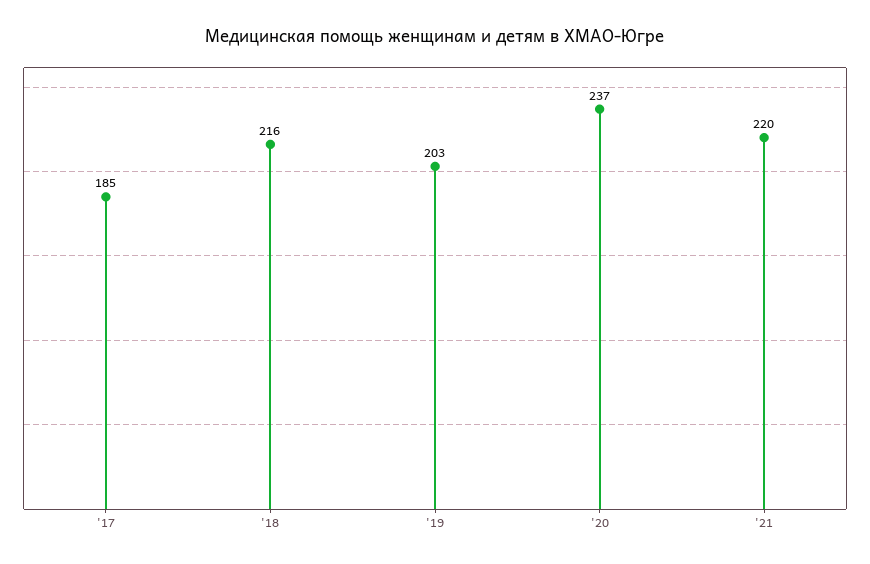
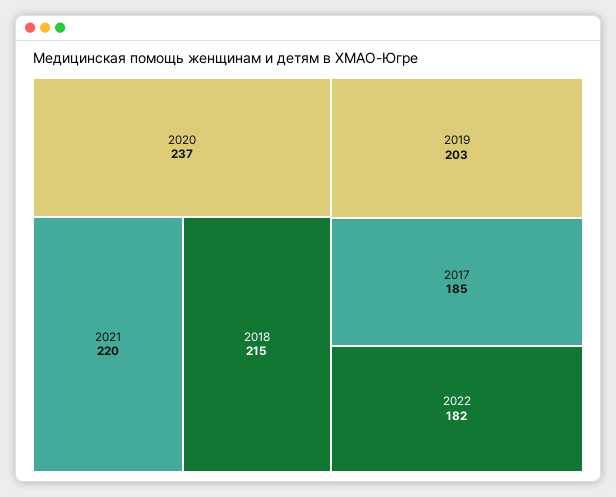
'18: 216 -> 215
2022: none -> 182

